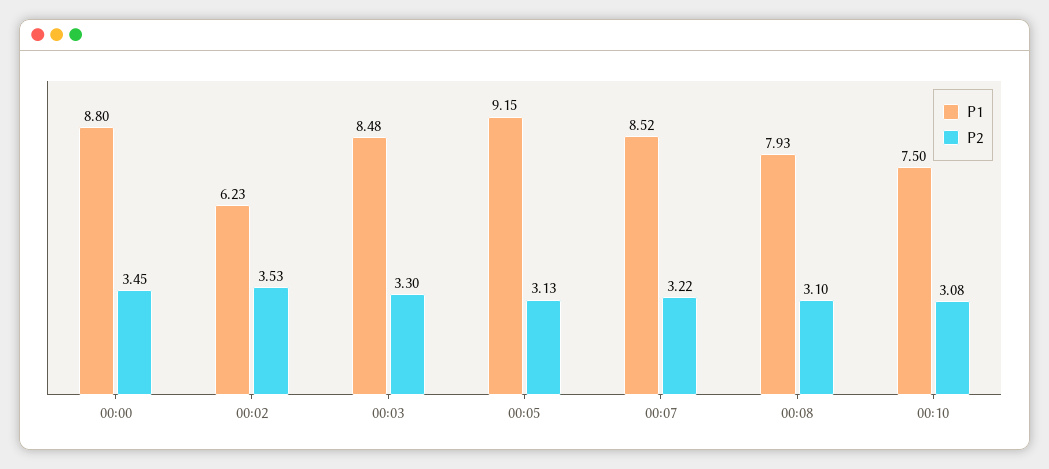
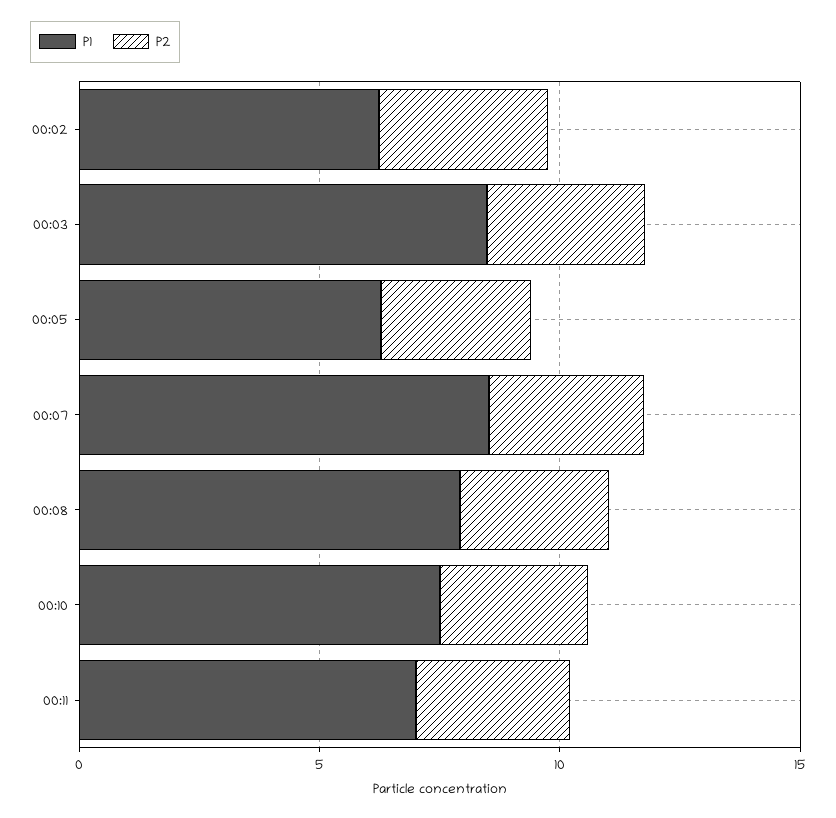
P1, 00:00: 8.8 -> none
P2, 00:00: 3.45 -> none
P1, 00:05: 9.15 -> 6
P1, 00:11: none -> 7
P2, 00:11: none -> 3

